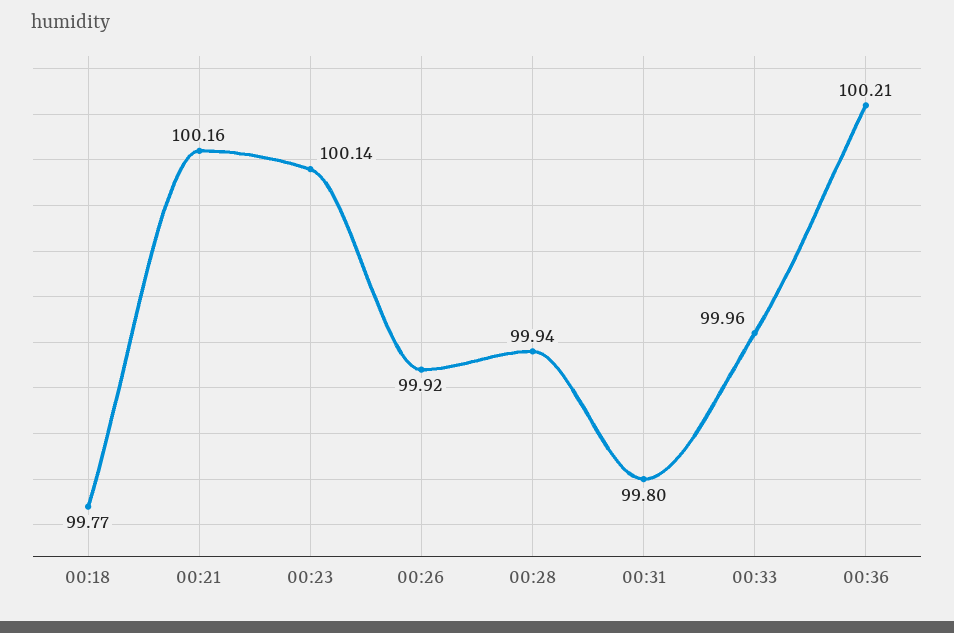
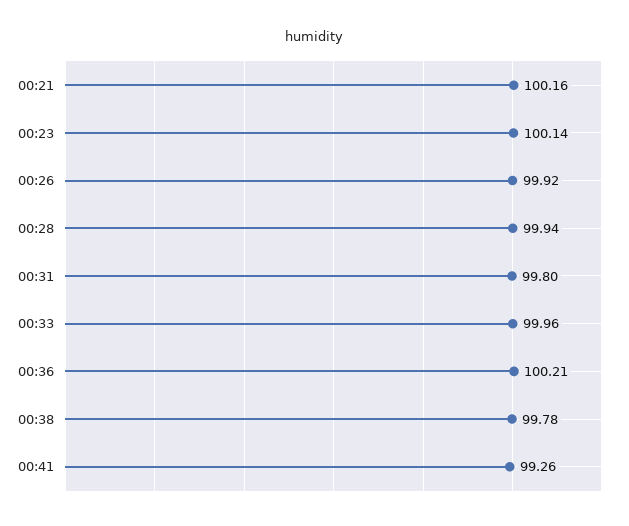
00:18: 99.77 -> none
00:38: none -> 99.78
00:41: none -> 99.26

